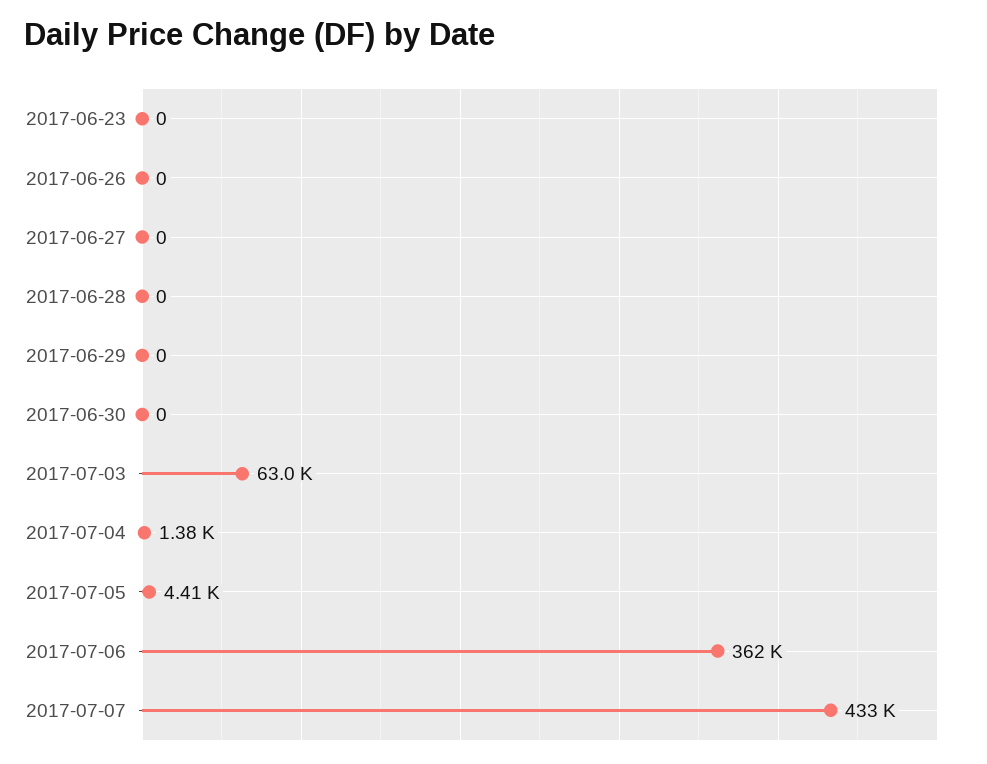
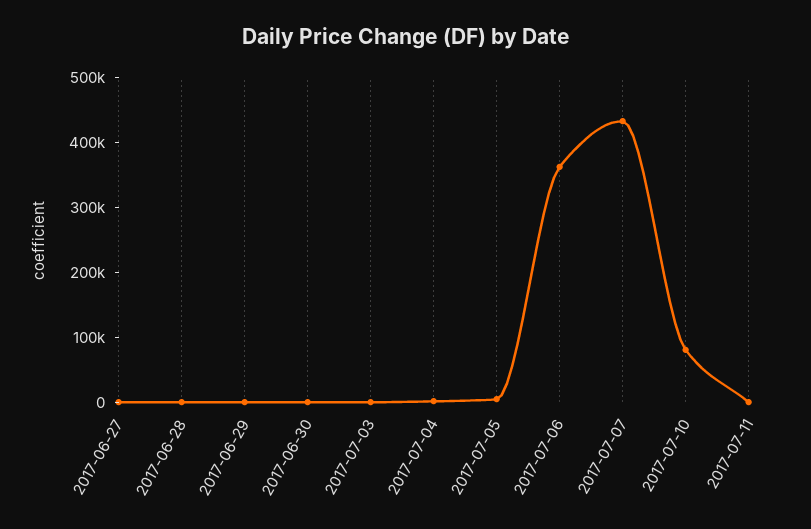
2017-06-23: 0 -> none
2017-06-26: 0 -> none
2017-07-03: 63000 -> 0
2017-07-10: none -> 80000
2017-07-11: none -> 0

